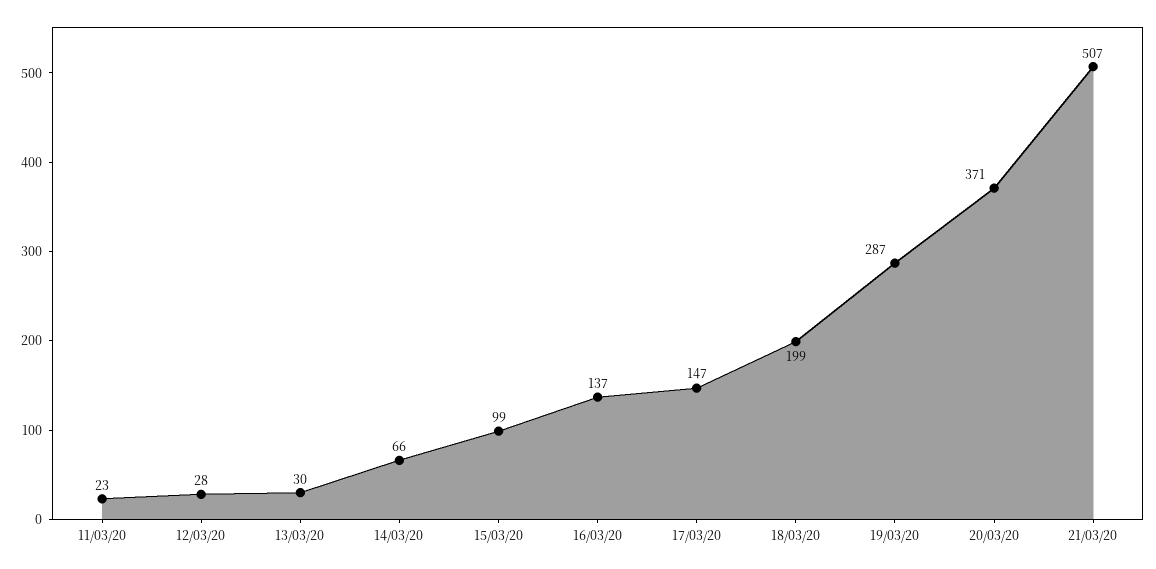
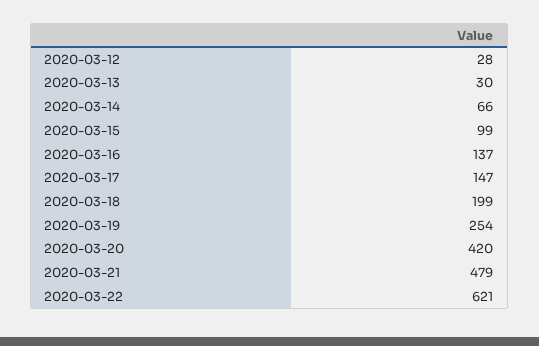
11/03/20: 23 -> none
19/03/20: 287 -> 254
20/03/20: 371 -> 420
21/03/20: 507 -> 479
2020-03-22: none -> 621

